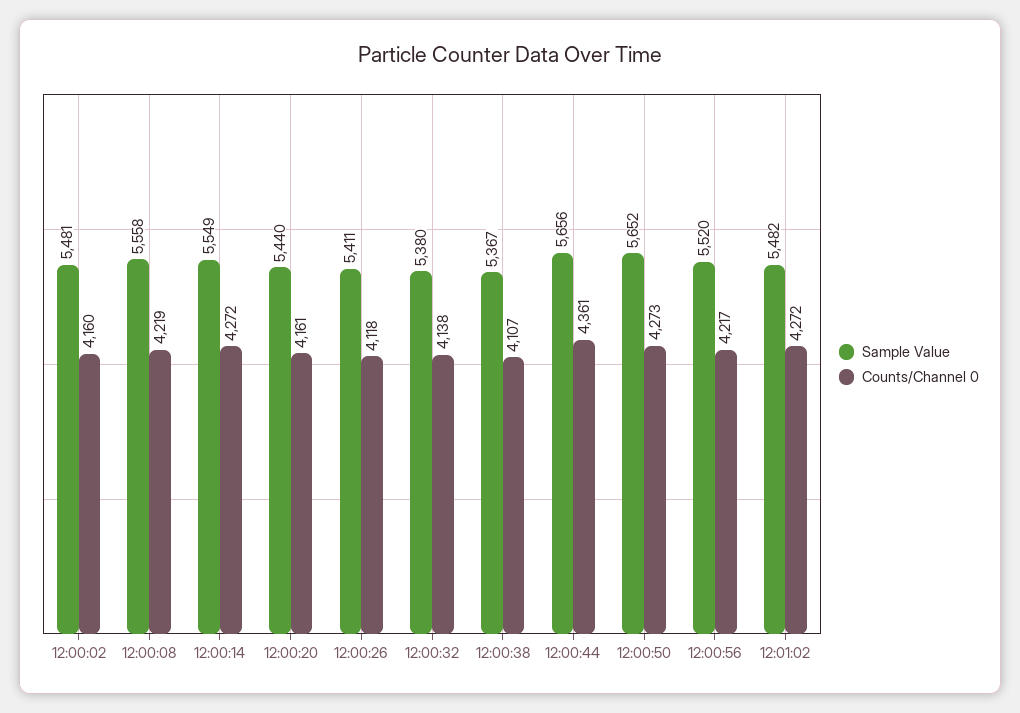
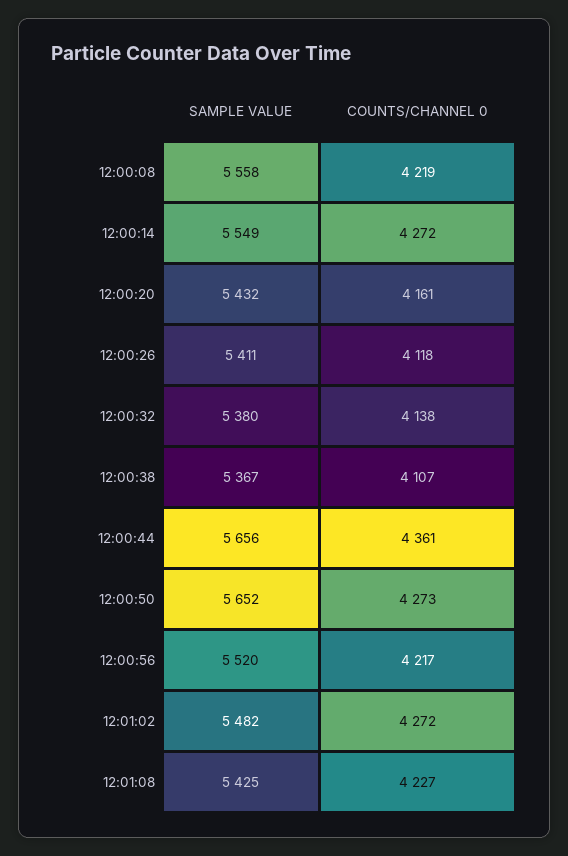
Sample Value, 12:00:02: 5481 -> none
Counts/Channel 0, 12:00:02: 4160 -> none
Sample Value, 12:00:20: 5440 -> 5432
Sample Value, 12:01:08: none -> 5425
Counts/Channel 0, 12:01:08: none -> 4227

